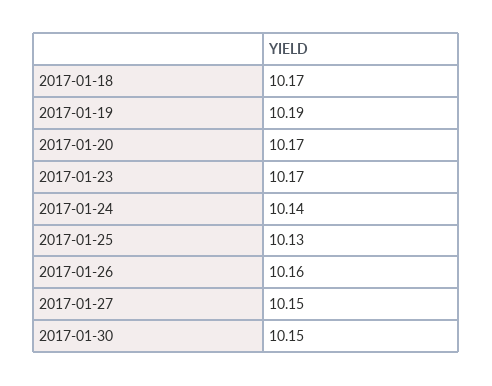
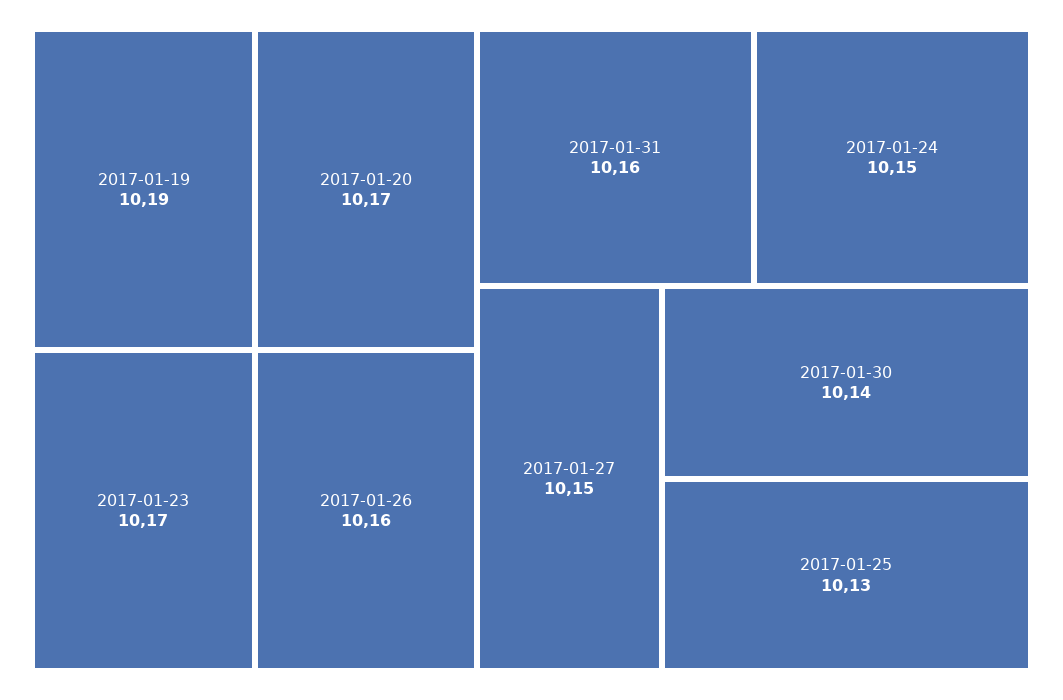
2017-01-18: 10.17 -> none
2017-01-24: 10.14 -> 10.15
2017-01-30: 10.15 -> 10.14
2017-01-31: none -> 10.16

